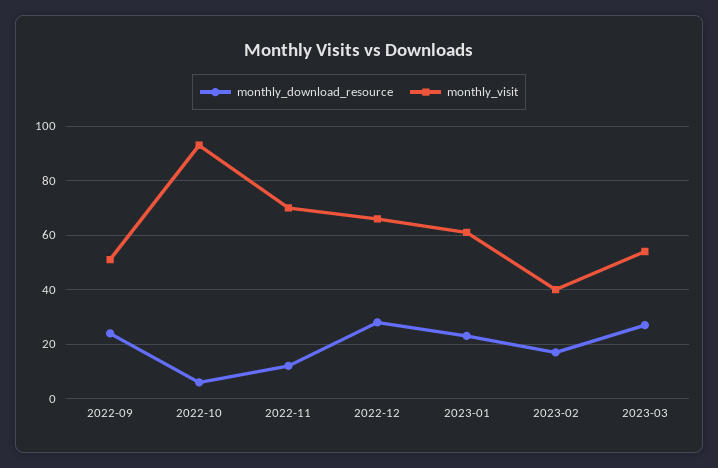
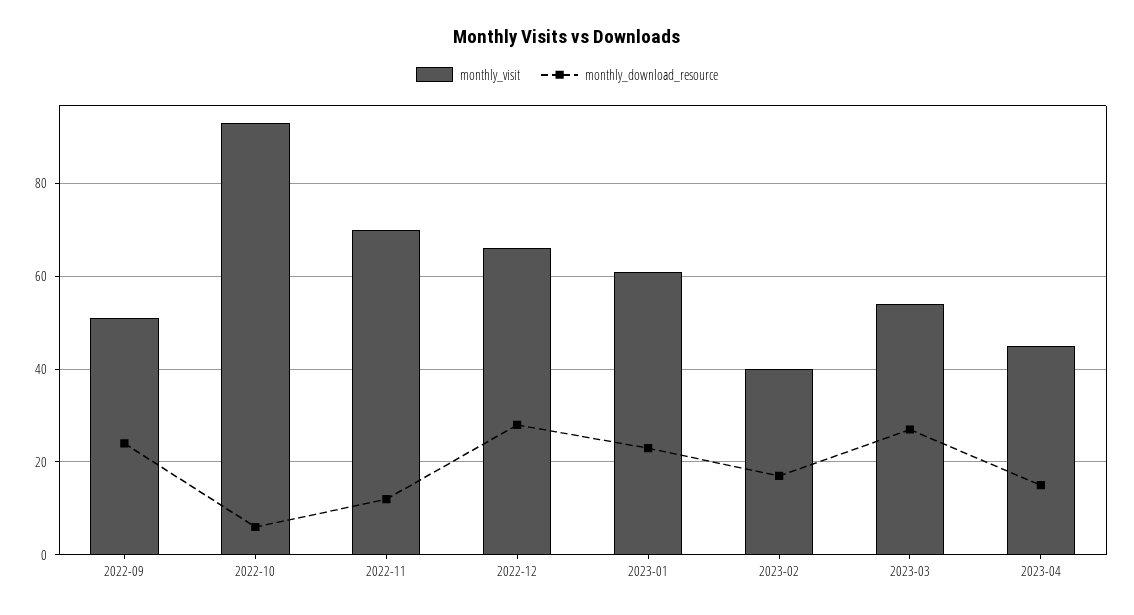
monthly_visit, 2023-04: none -> 45
monthly_download_resource, 2023-04: none -> 15

